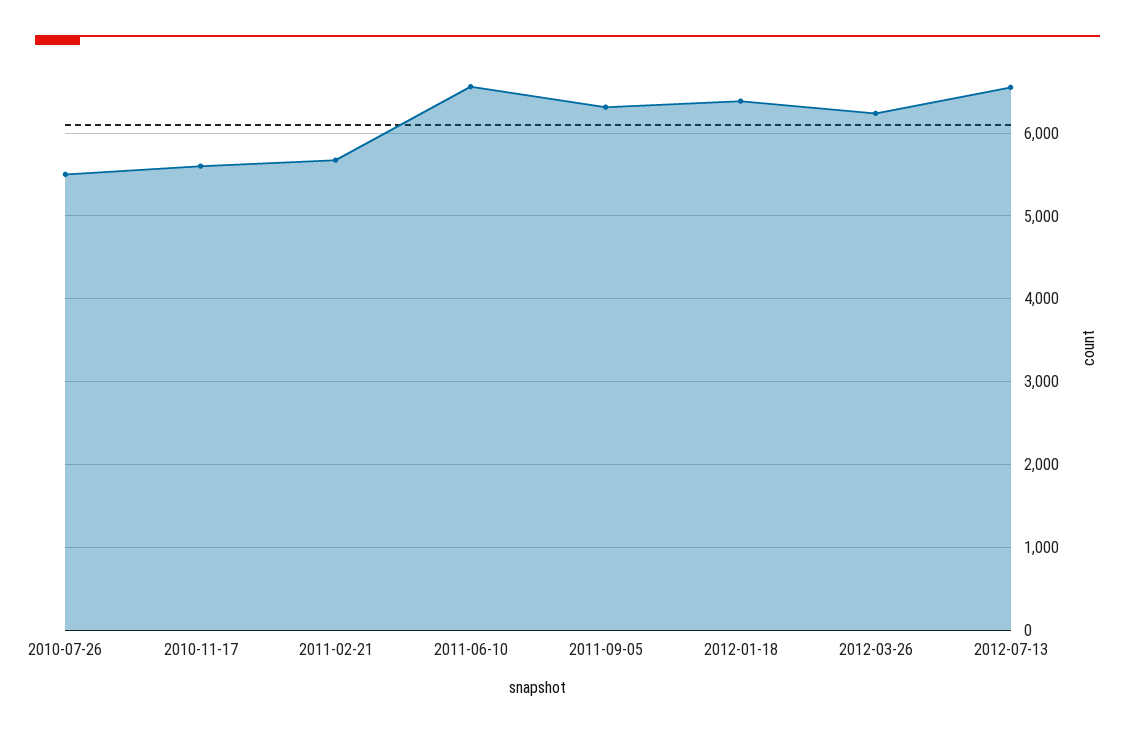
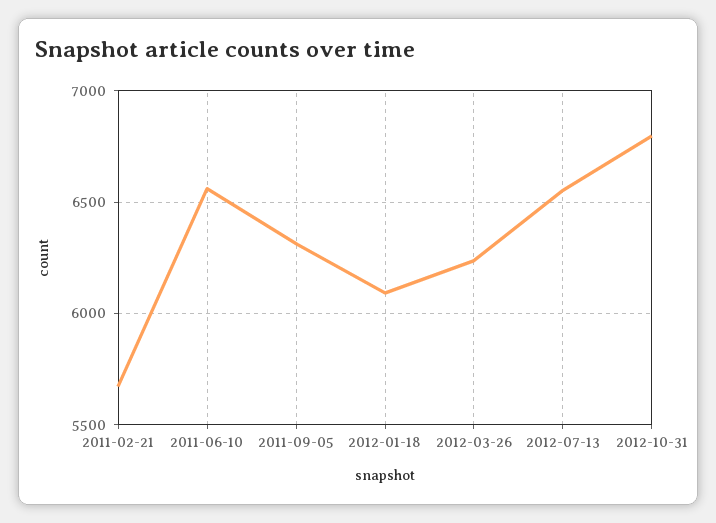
2010-07-26: 5500 -> none
2010-11-17: 5600 -> none
2012-01-18: 6400 -> 6100
2012-10-31: none -> 6800

